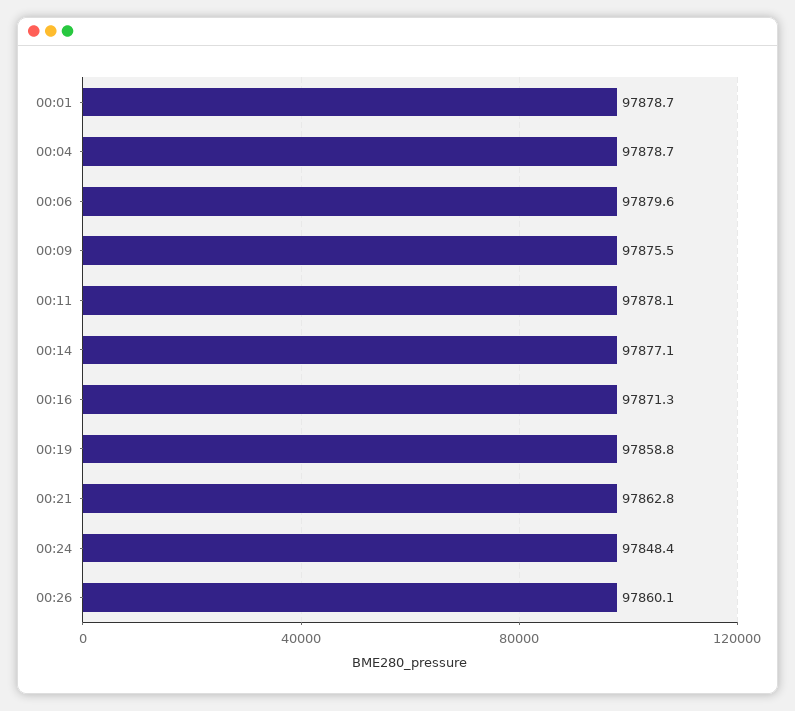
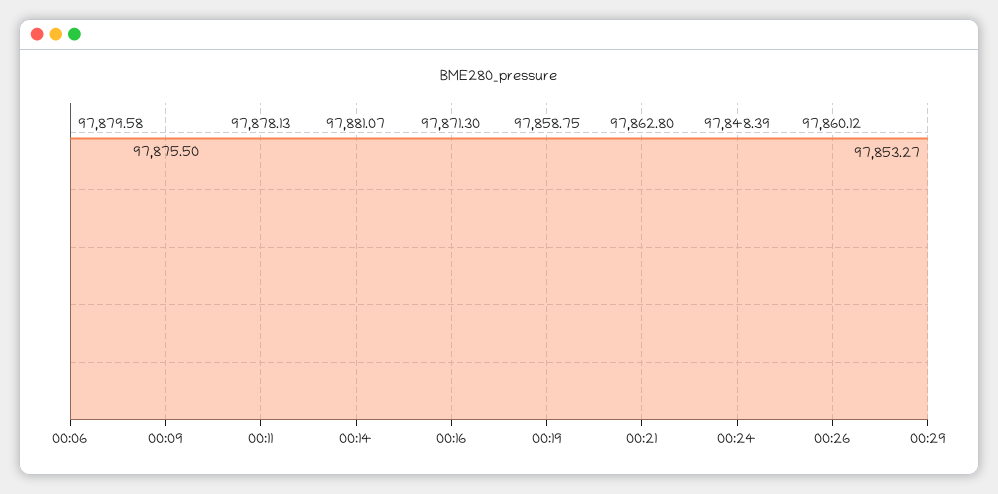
00:01: 97878.7 -> none
00:04: 97878.7 -> none
00:14: 97877.1 -> 97881.07
00:29: none -> 97853.27

